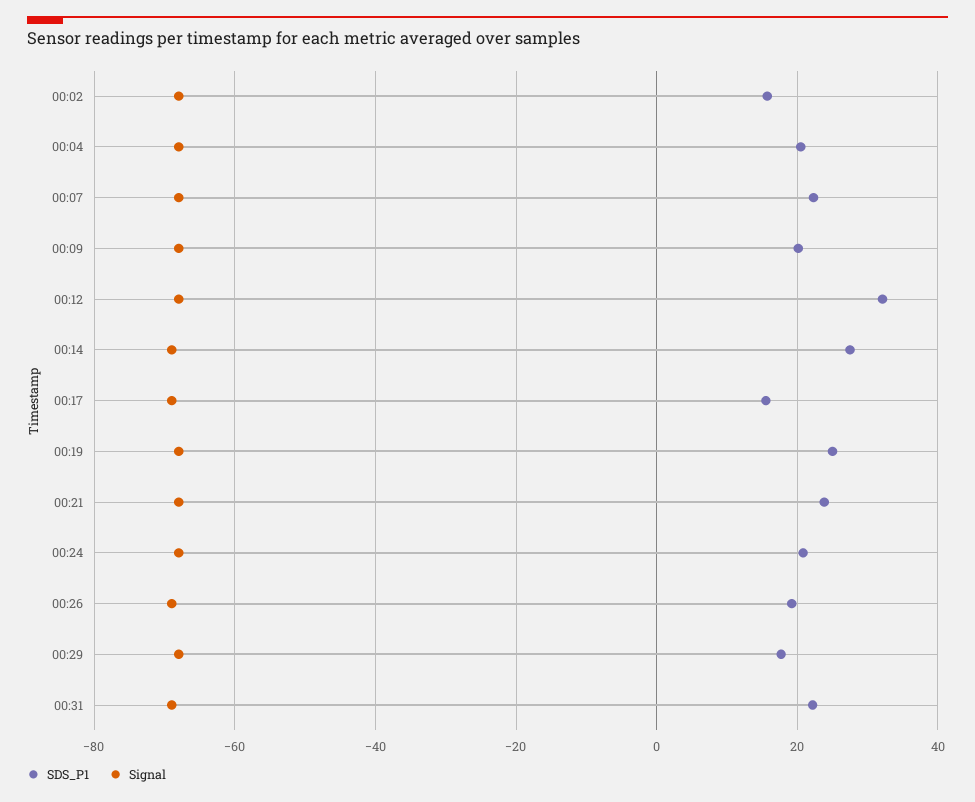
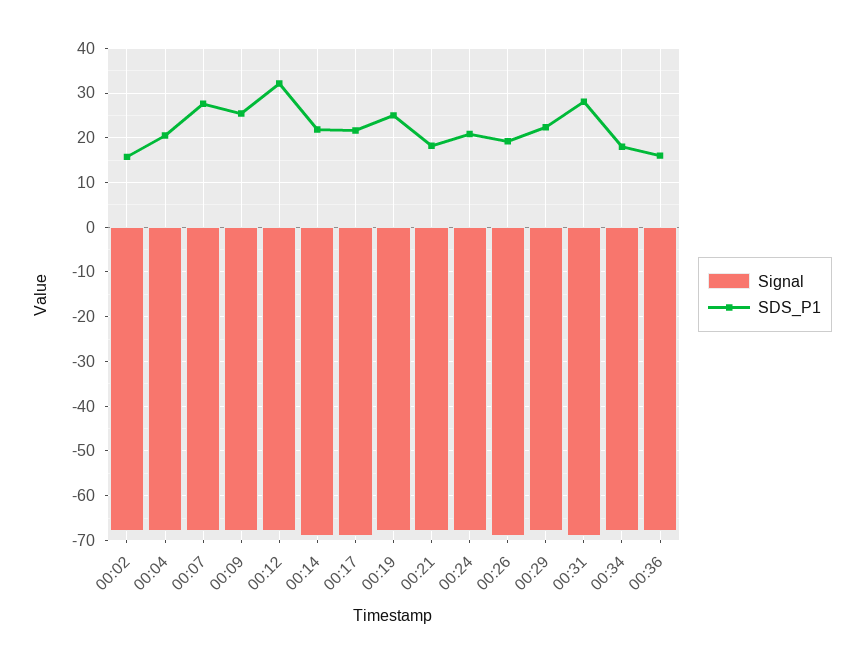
SDS_P1, 00:07: 22 -> 28
SDS_P1, 00:09: 20 -> 26
SDS_P1, 00:14: 28 -> 22
SDS_P1, 00:17: 16 -> 22
SDS_P1, 00:21: 24 -> 18
SDS_P1, 00:29: 18 -> 22
SDS_P1, 00:31: 22 -> 28
Signal, 00:34: none -> -68
SDS_P1, 00:34: none -> 18
Signal, 00:36: none -> -68
SDS_P1, 00:36: none -> 16

